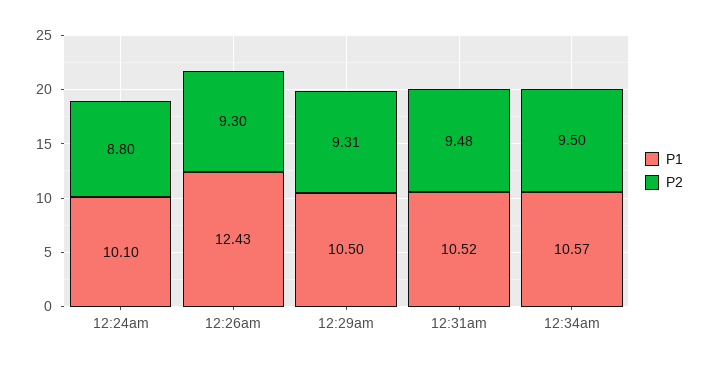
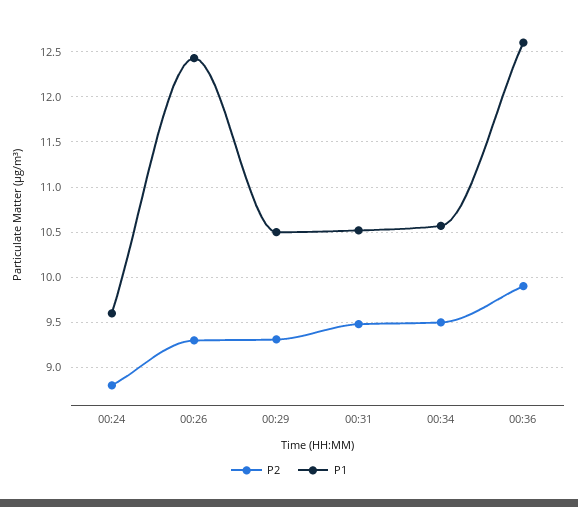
P1, 12:24am: 10.1 -> 9.6
P2, 00:36: none -> 9.9
P1, 00:36: none -> 12.6

